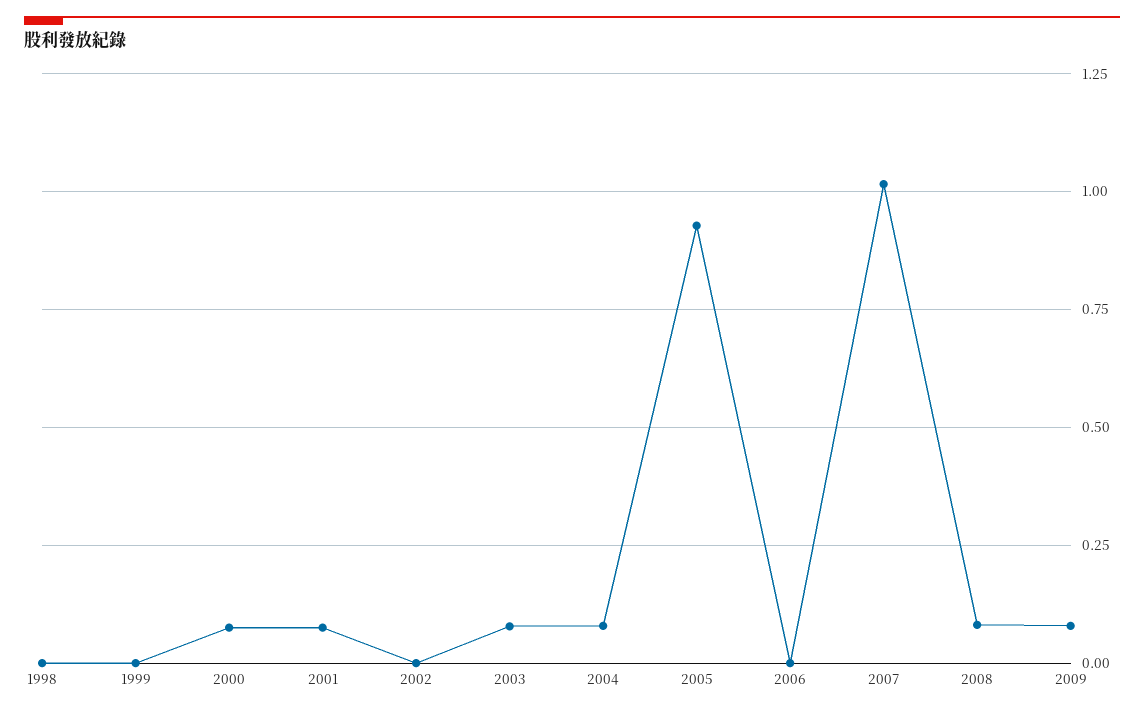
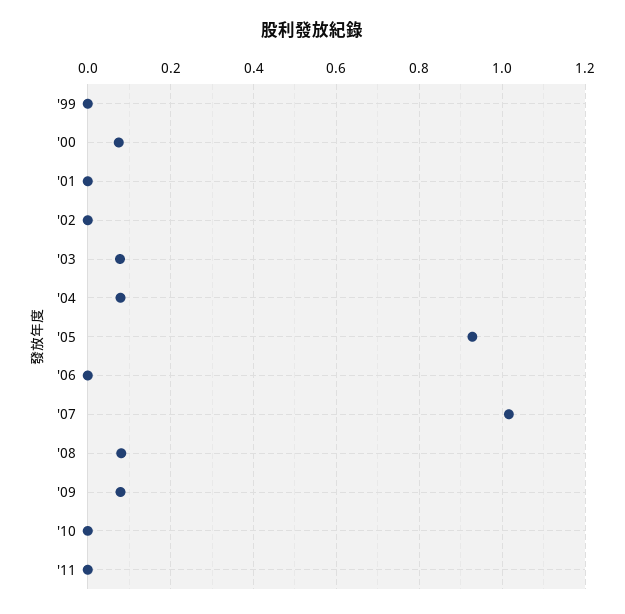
1998: 0 -> none
2001: 0.075 -> 0
'10: none -> 0
'11: none -> 0

